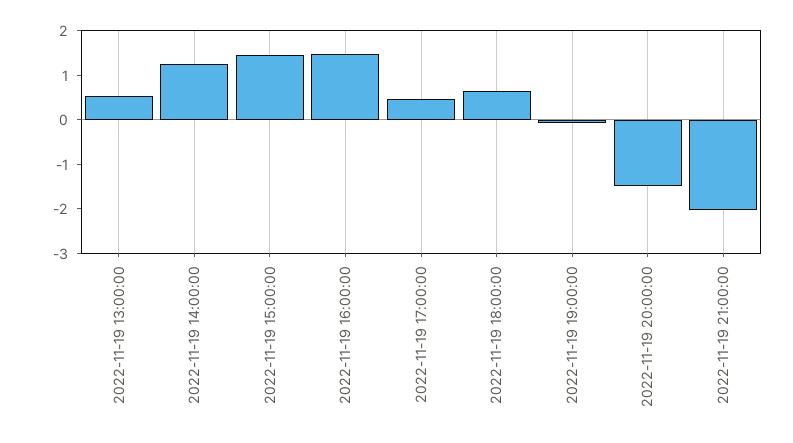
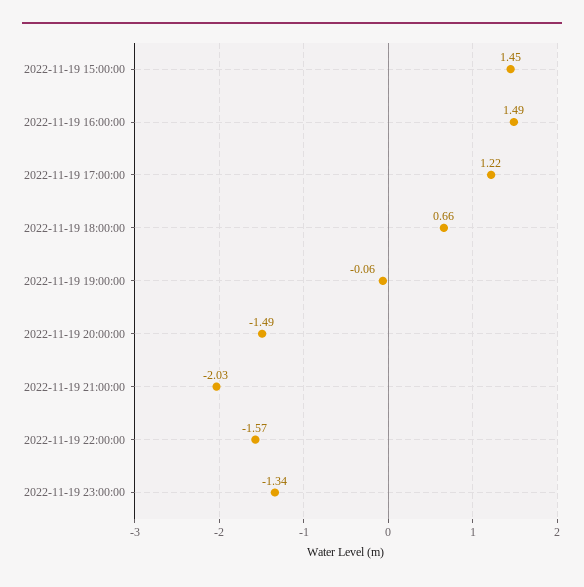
2022-11-19 13:00:00: 0.6 -> none
2022-11-19 14:00:00: 1.2 -> none
2022-11-19 17:00:00: 0.4 -> 1.22
2022-11-19 22:00:00: none -> -1.57
2022-11-19 23:00:00: none -> -1.34

